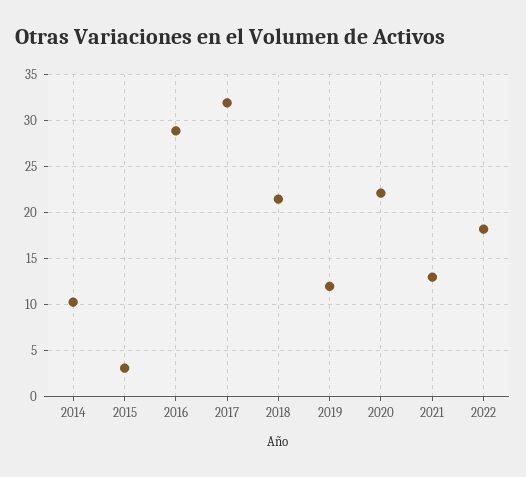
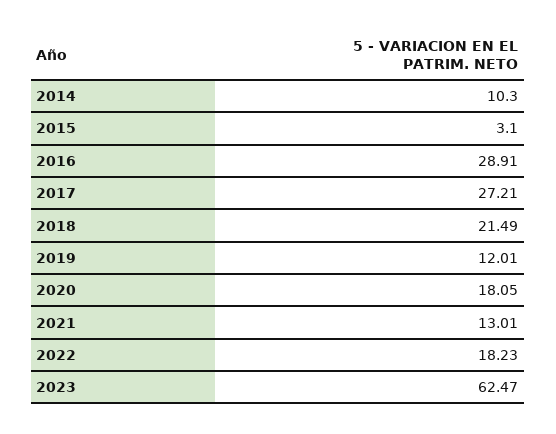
2017: 32 -> 27.21
2020: 22 -> 18.05
2023: none -> 62.47

